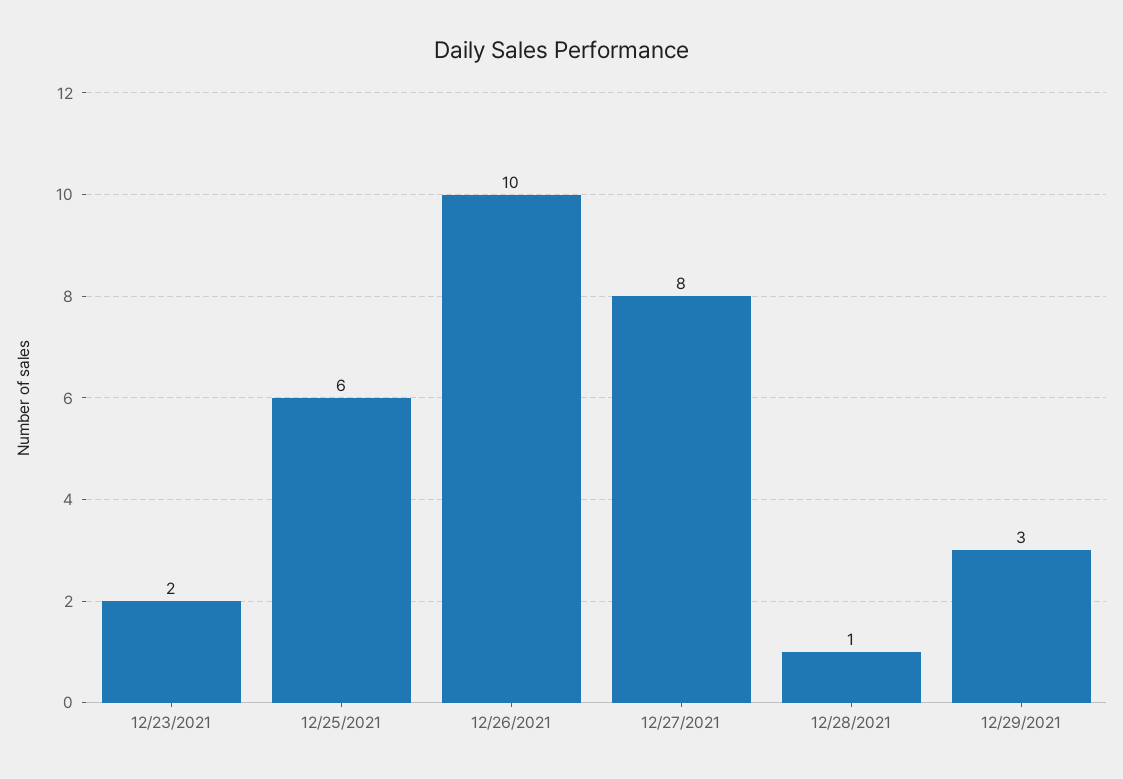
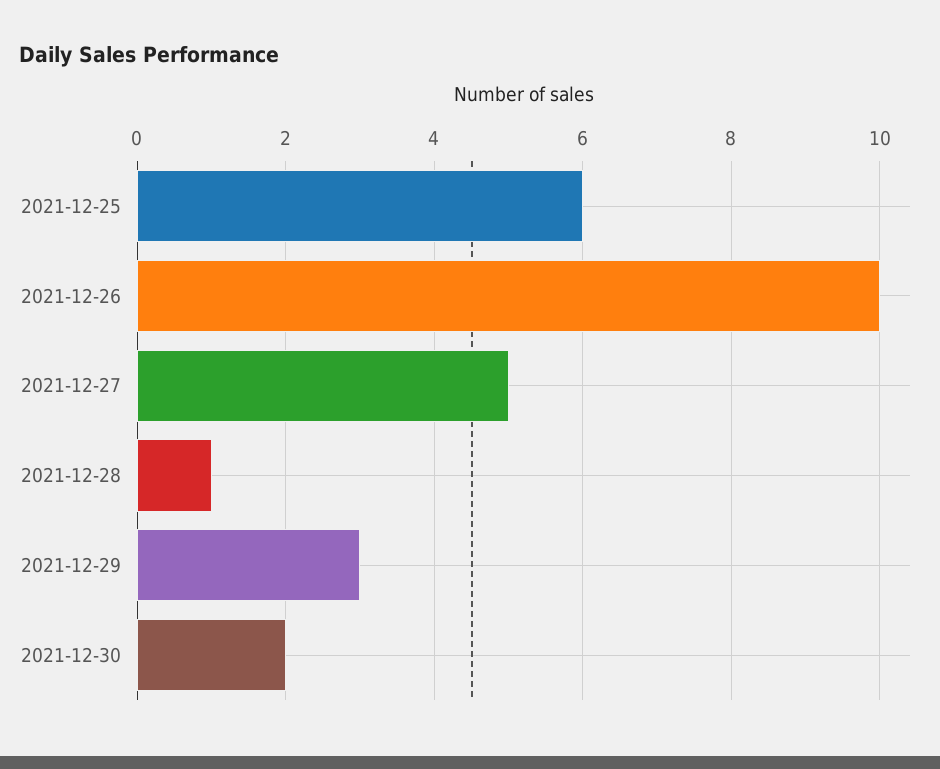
12/23/2021: 2 -> none
12/27/2021: 8 -> 5
2021-12-30: none -> 2

